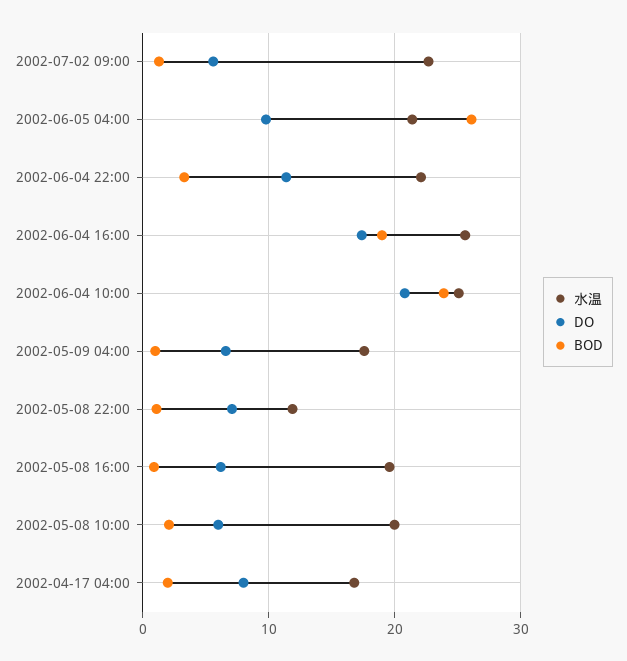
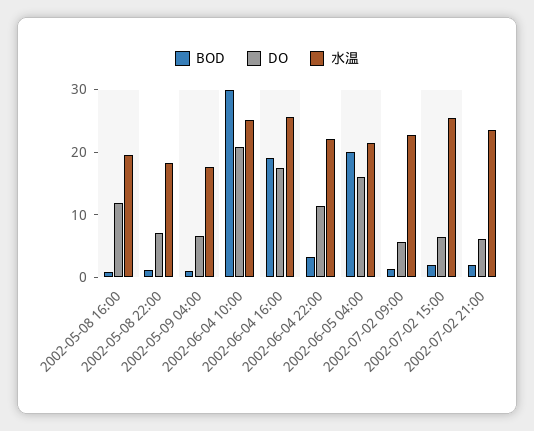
DO, 2002-06-05 04:00: 10 -> 16
BOD, 2002-06-05 04:00: 26 -> 20
BOD, 2002-06-04 10:00: 24 -> 30
水温, 2002-05-08 22:00: 12 -> 18
DO, 2002-05-08 16:00: 6 -> 12
水温, 2002-05-08 10:00: 20 -> none
DO, 2002-05-08 10:00: 6 -> none
BOD, 2002-05-08 10:00: 2 -> none
水温, 2002-04-17 04:00: 17 -> none
DO, 2002-04-17 04:00: 8 -> none
BOD, 2002-04-17 04:00: 2 -> none
BOD, 2002-07-02 15:00: none -> 2
DO, 2002-07-02 15:00: none -> 6
水温, 2002-07-02 15:00: none -> 26
BOD, 2002-07-02 21:00: none -> 2
DO, 2002-07-02 21:00: none -> 6
水温, 2002-07-02 21:00: none -> 24

